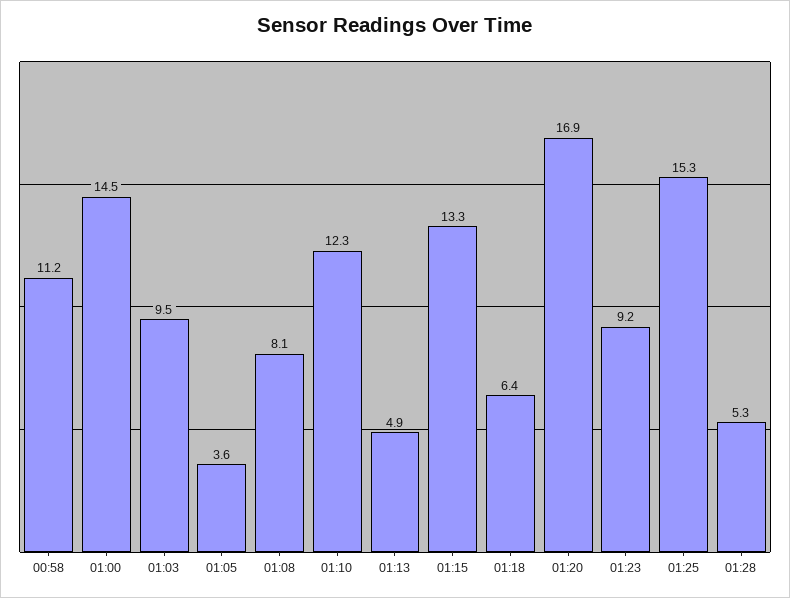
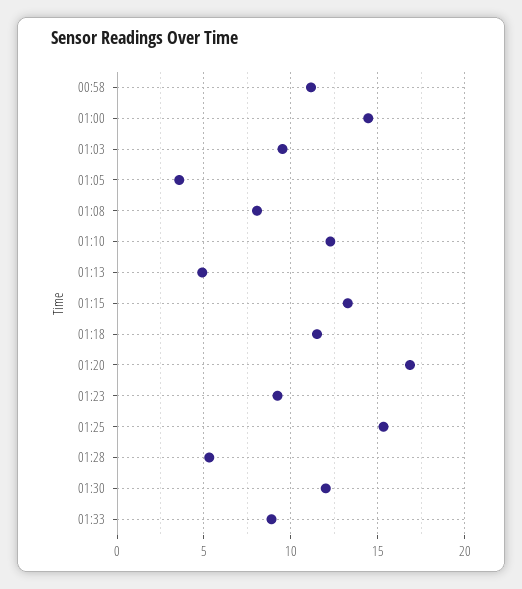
01:18: 6.4 -> 11.5
01:30: none -> 12
01:33: none -> 9

